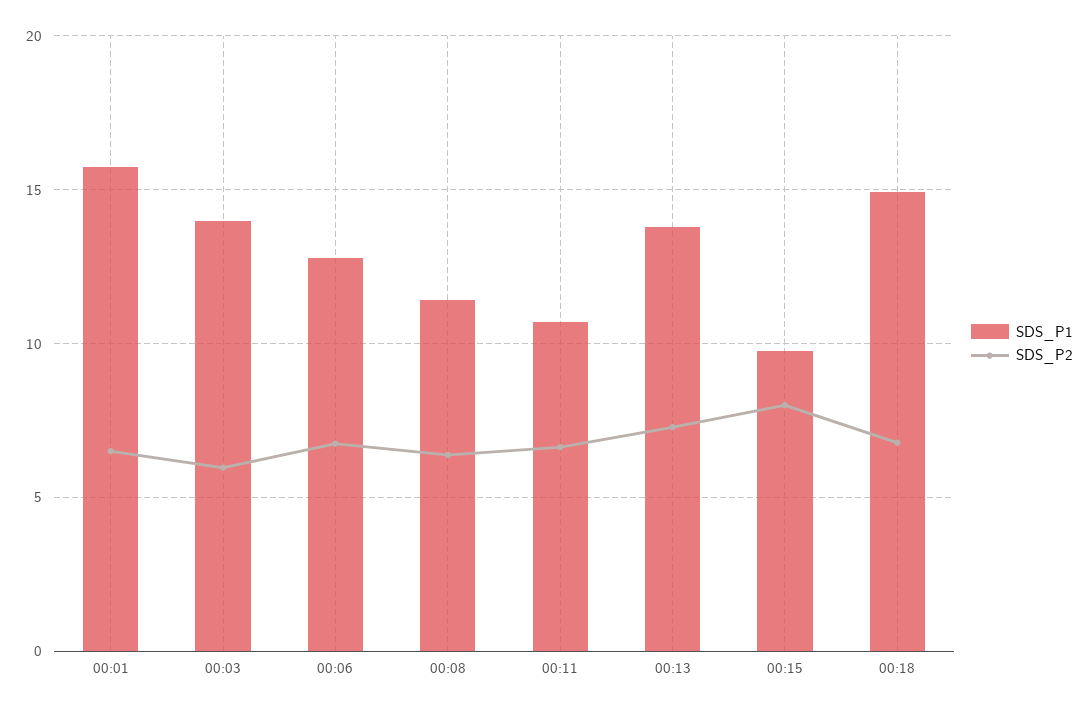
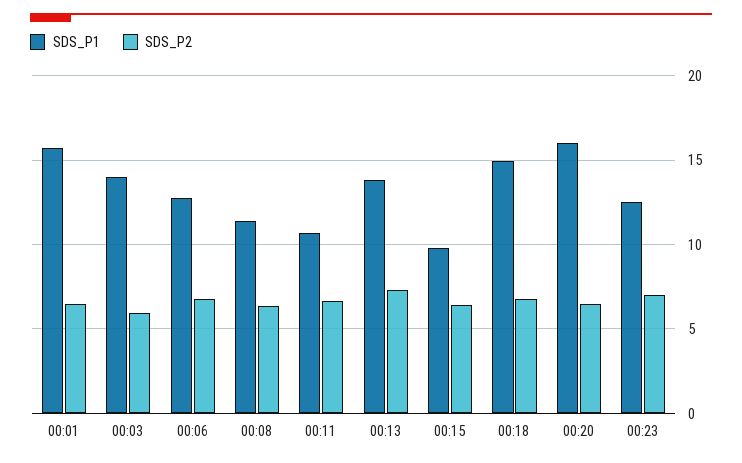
SDS_P2, 00:15: 8 -> 6.5
SDS_P1, 00:20: none -> 16
SDS_P2, 00:20: none -> 6.5
SDS_P1, 00:23: none -> 12.5
SDS_P2, 00:23: none -> 7

